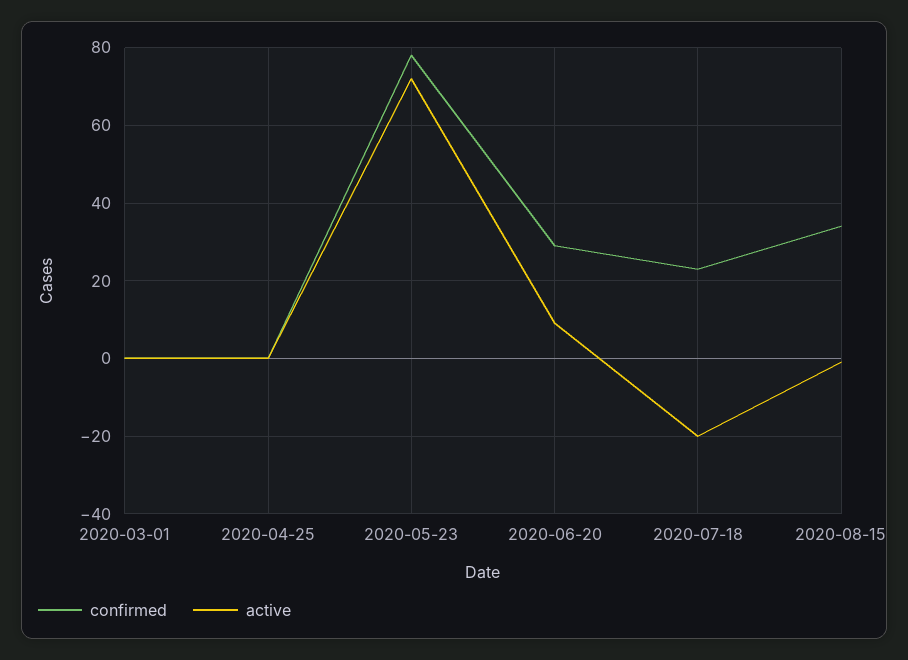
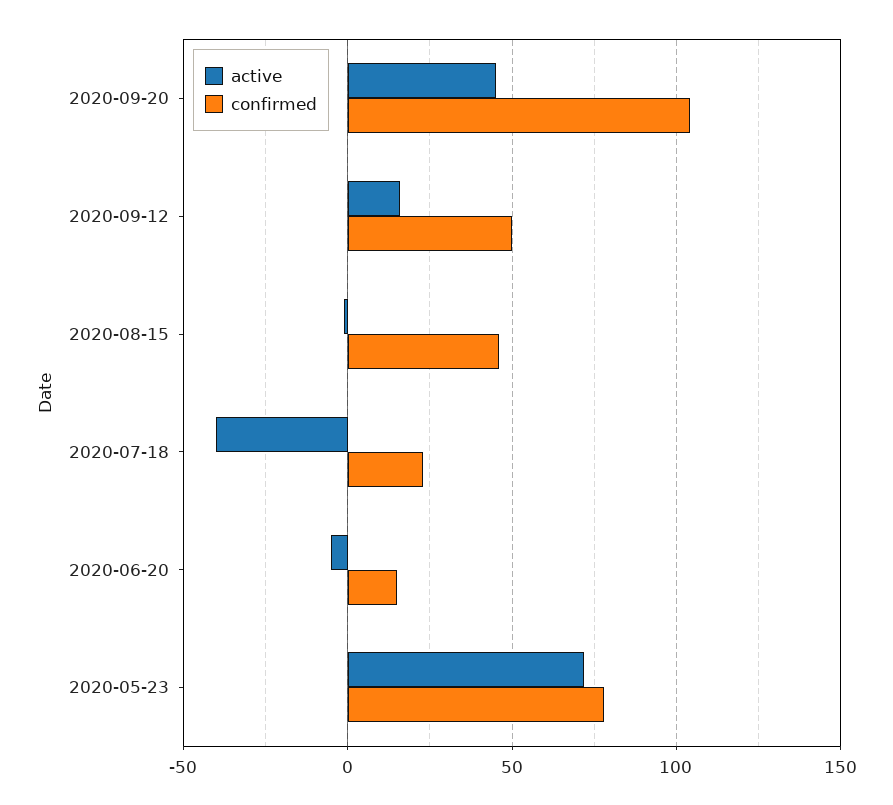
confirmed, 2020-03-01: 0 -> none
active, 2020-03-01: 0 -> none
confirmed, 2020-04-25: 0 -> none
active, 2020-04-25: 0 -> none
confirmed, 2020-06-20: 30 -> 15
active, 2020-06-20: 10 -> -5
active, 2020-07-18: -20 -> -40
confirmed, 2020-08-15: 35 -> 45
active, 2020-09-20: none -> 45
confirmed, 2020-09-20: none -> 105
active, 2020-09-12: none -> 15
confirmed, 2020-09-12: none -> 50

